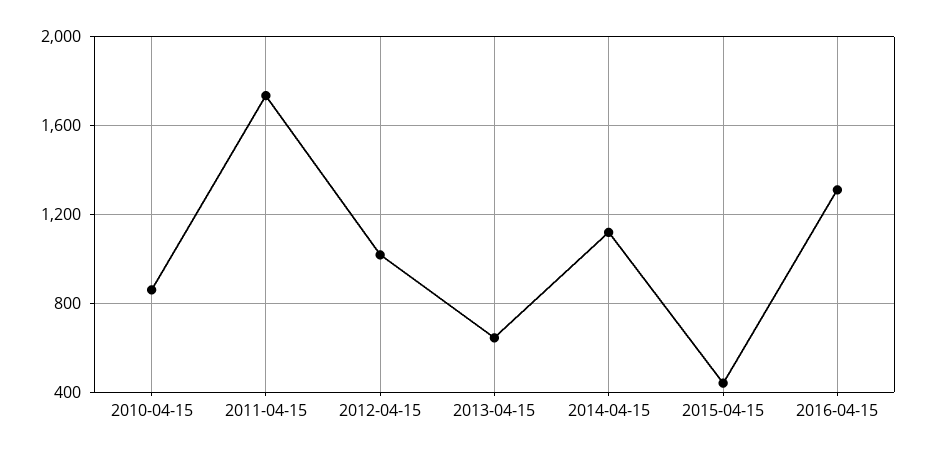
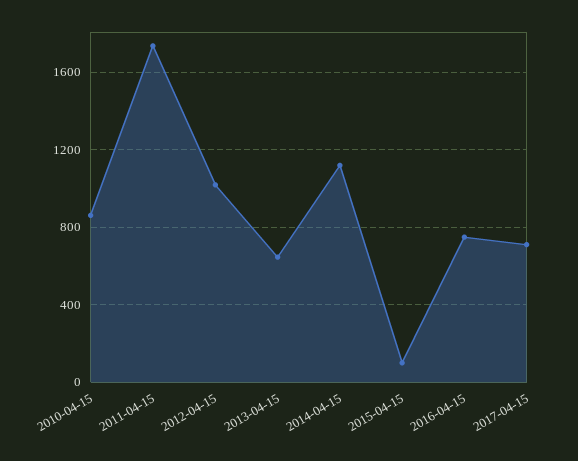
2015-04-15: 450 -> 100
2016-04-15: 1300 -> 750
2017-04-15: none -> 700

